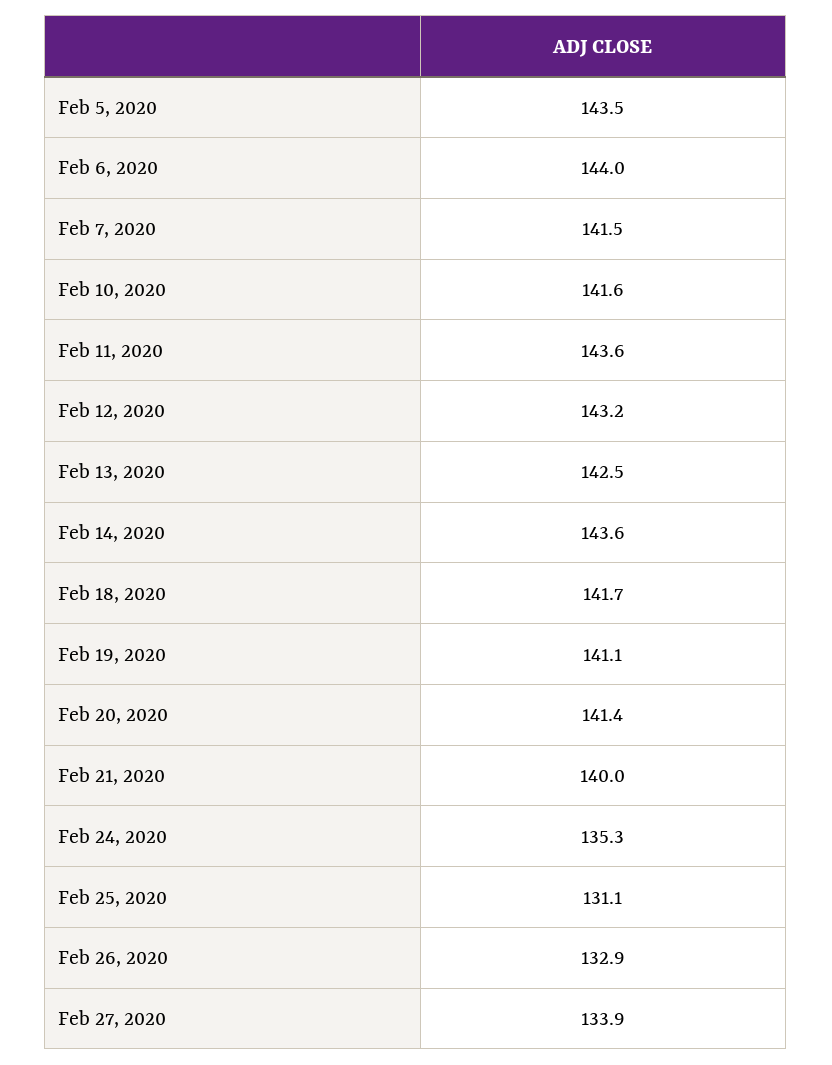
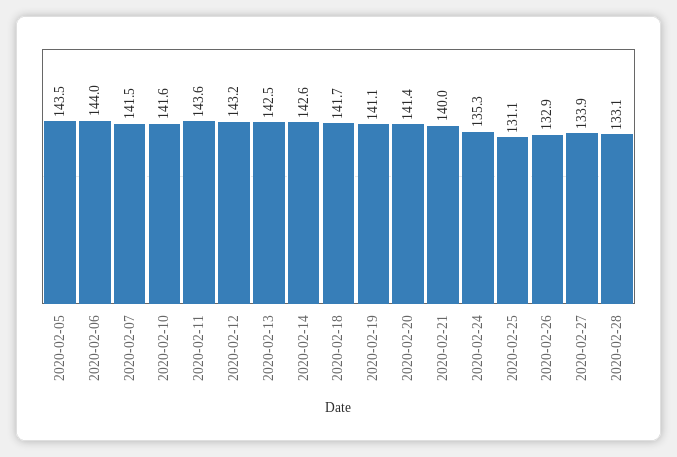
Feb 14, 2020: 143.6 -> 142.6
2020-02-28: none -> 133.1

